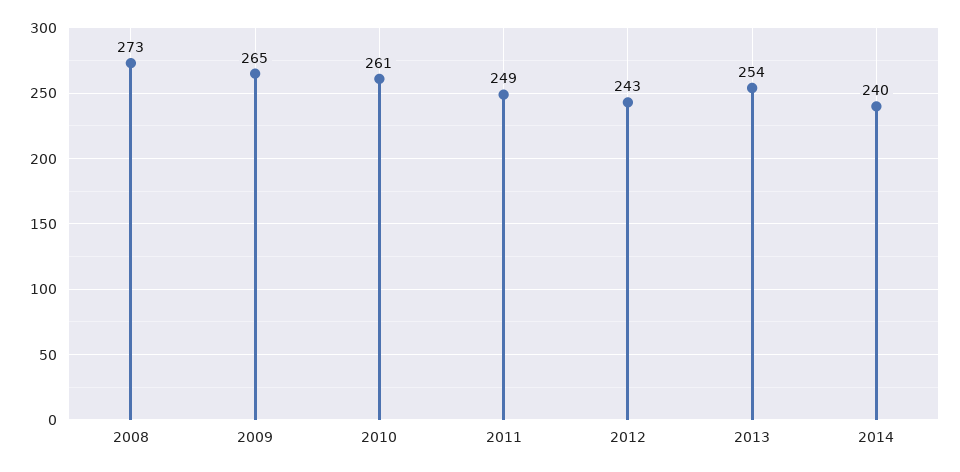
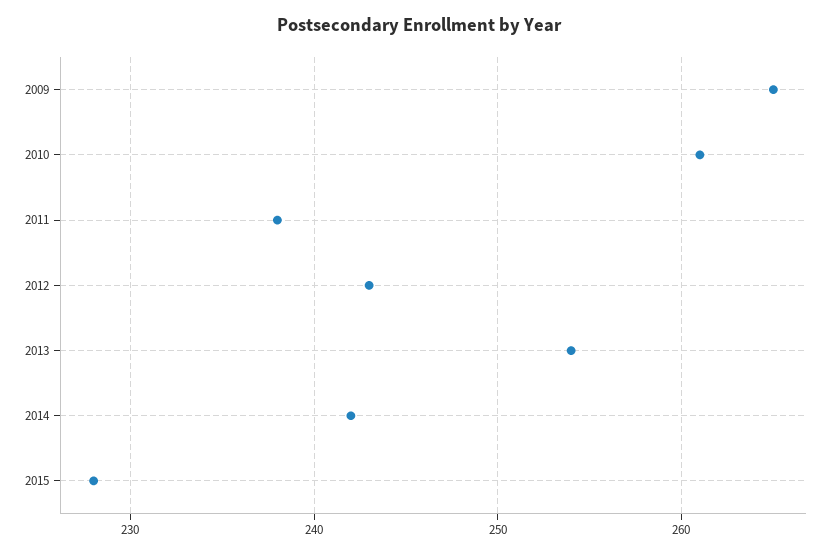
2008: 273 -> none
2011: 249 -> 238
2014: 240 -> 242
2015: none -> 228

